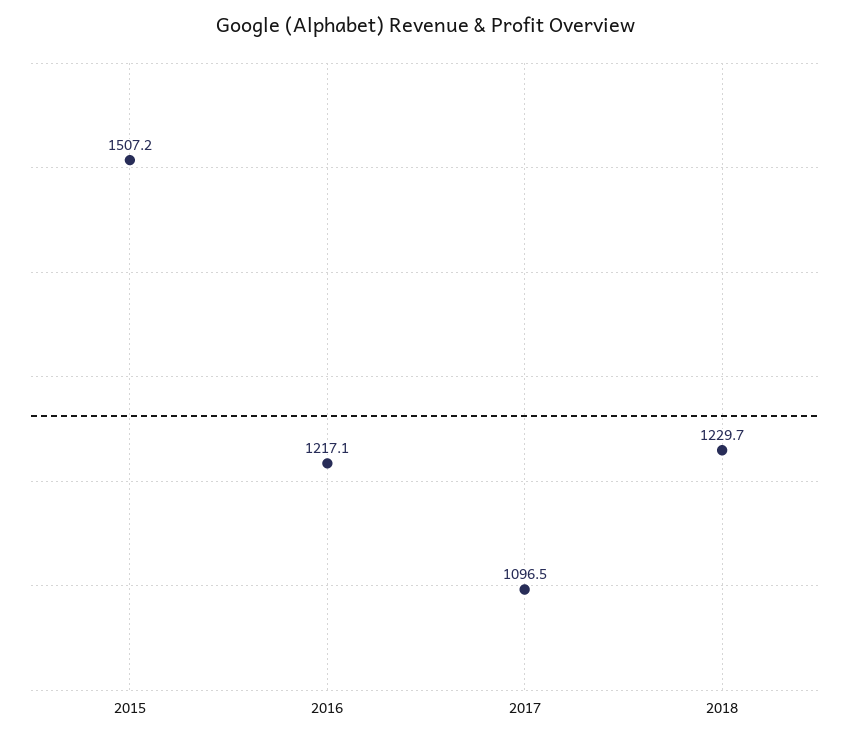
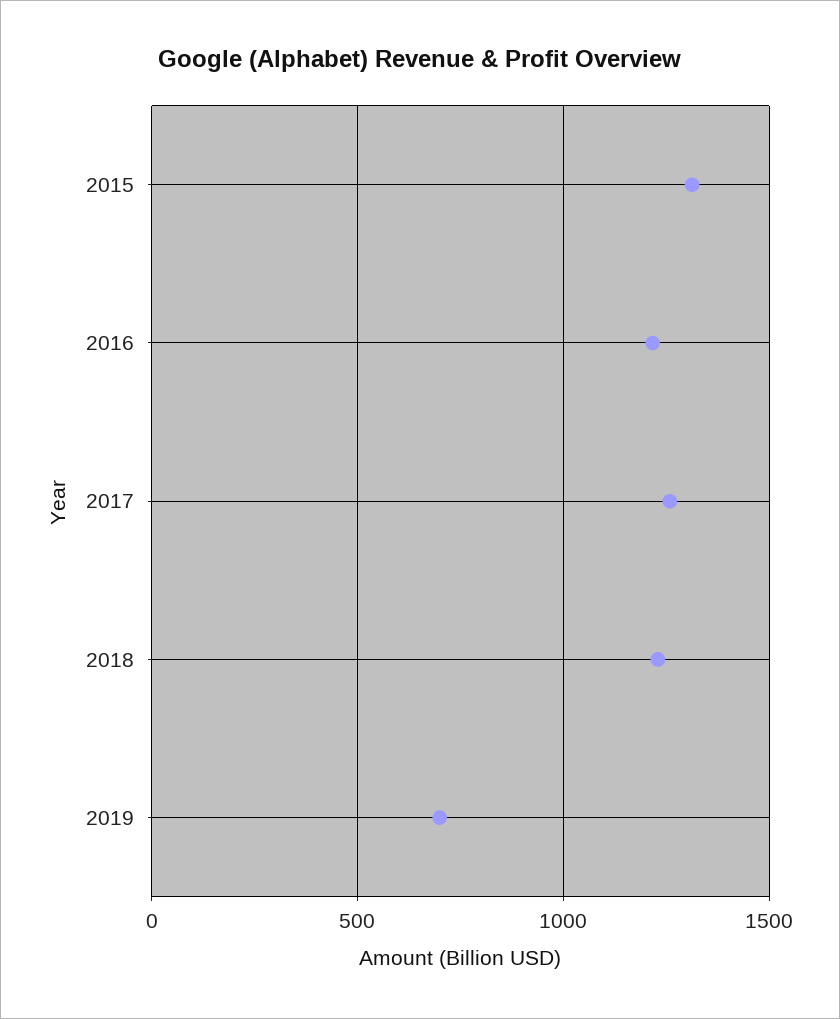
2015: 1507.2 -> 1300
2017: 1096.5 -> 1250
2019: none -> 700

